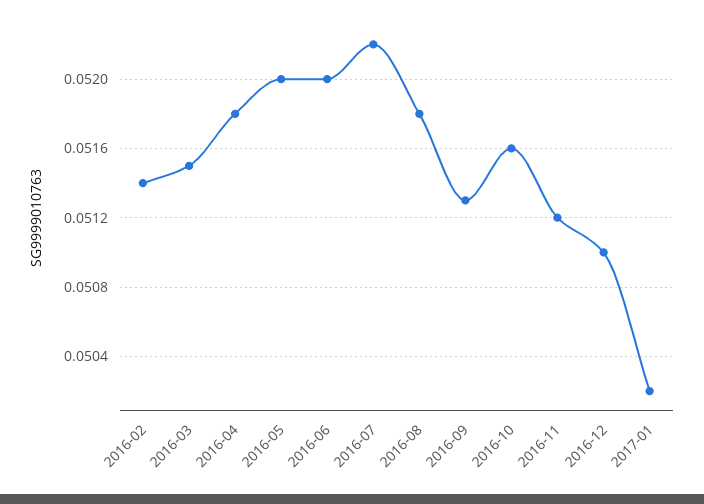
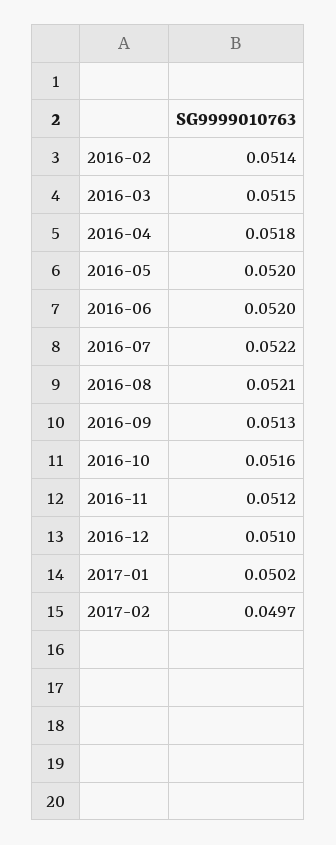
2016-08: 0.0518 -> 0.0521
2017-02: none -> 0.0497

